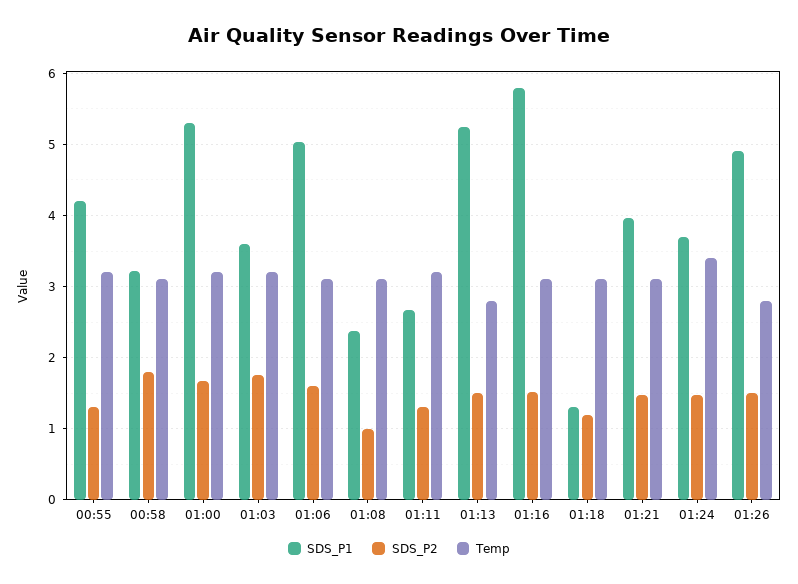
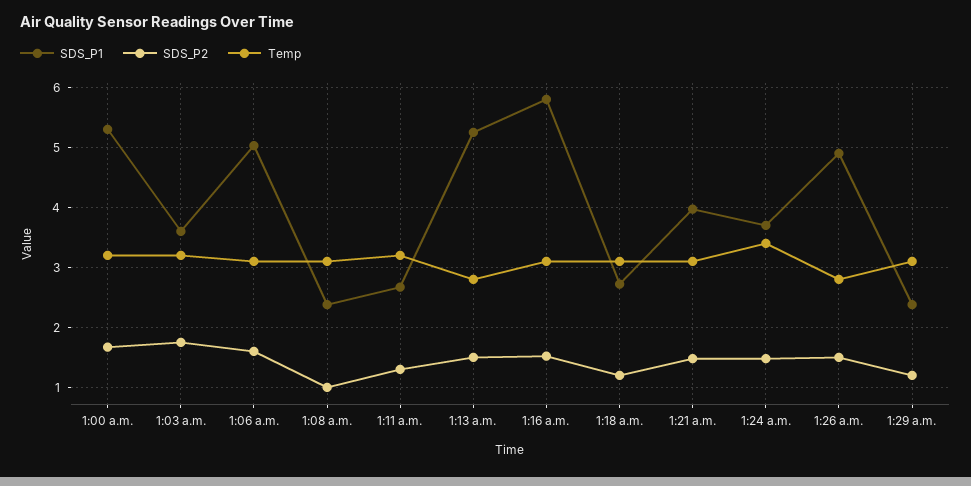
SDS_P1, 00:55: 4.2 -> none
SDS_P2, 00:55: 1.3 -> none
Temp, 00:55: 3.2 -> none
SDS_P1, 00:58: 3.2 -> none
SDS_P2, 00:58: 1.8 -> none
Temp, 00:58: 3.1 -> none
SDS_P1, 01:18: 1.3 -> 2.7
SDS_P1, 1:29 a.m.: none -> 2.4
SDS_P2, 1:29 a.m.: none -> 1.2
Temp, 1:29 a.m.: none -> 3.1

